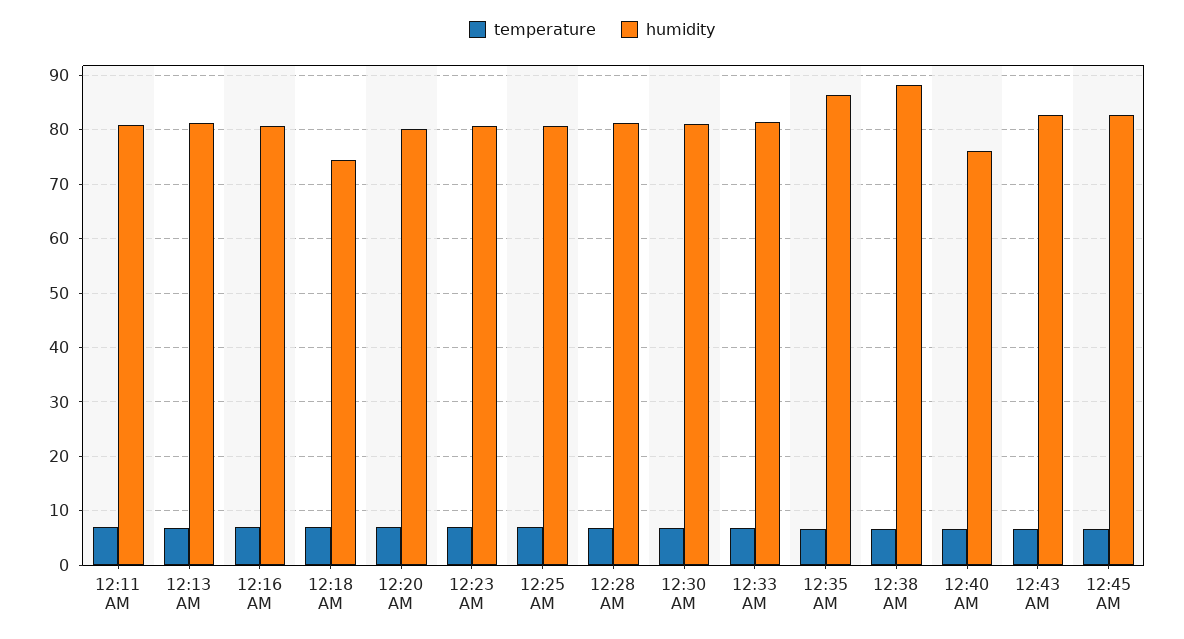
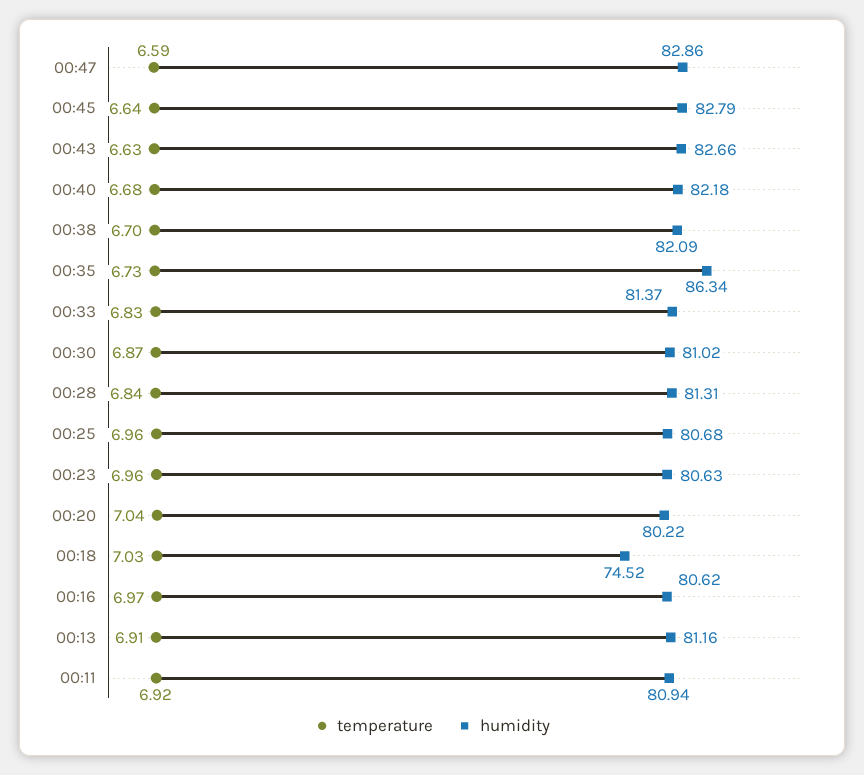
humidity, 12:38 AM: 88 -> 82.09
humidity, 12:40 AM: 76 -> 82.18
temperature, 00:47: none -> 6.59
humidity, 00:47: none -> 82.86

